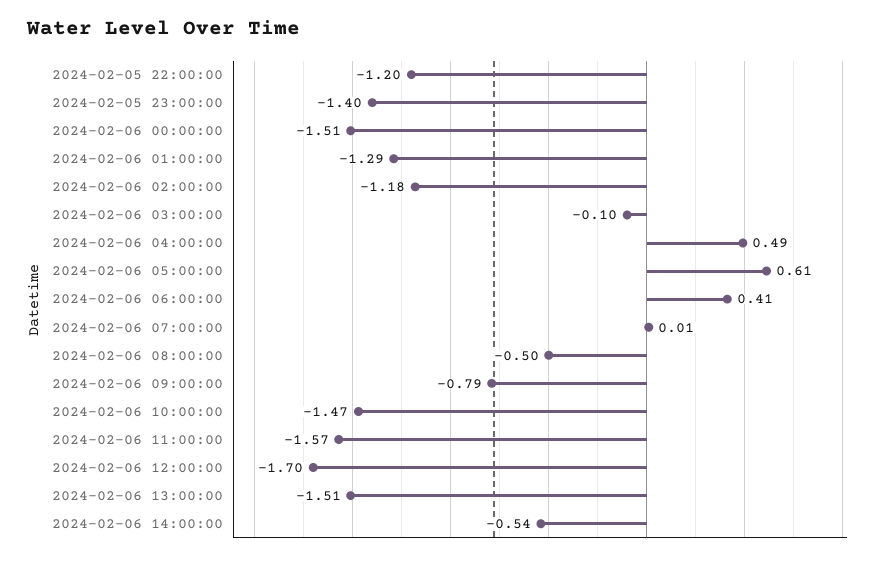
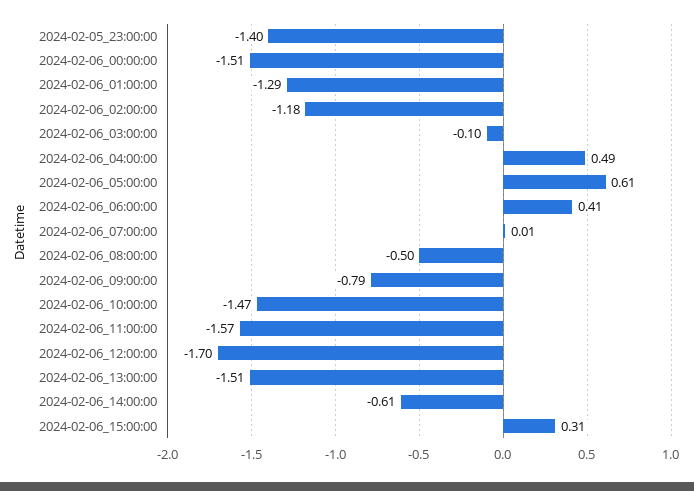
2024-02-05 22:00:00: -1.2 -> none
2024-02-06 14:00:00: -0.54 -> -0.61
2024-02-06_15:00:00: none -> 0.31

